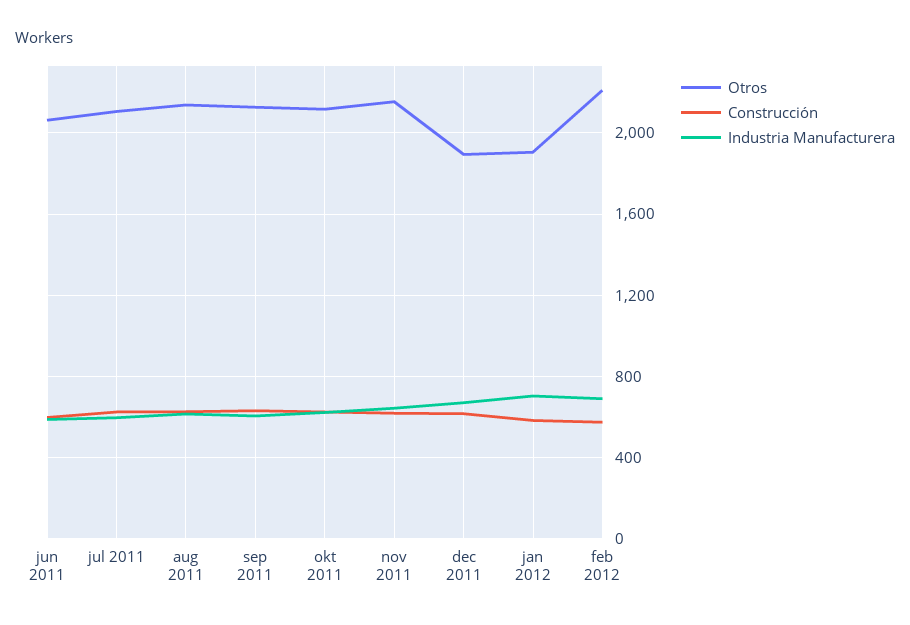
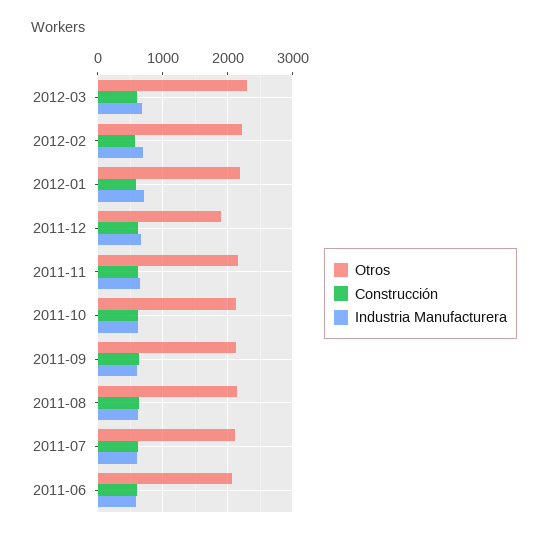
Otros, jan 2012: 1900 -> 2200
Otros, 2012-03: none -> 2300
Construcción, 2012-03: none -> 600
Industria Manufacturera, 2012-03: none -> 700

